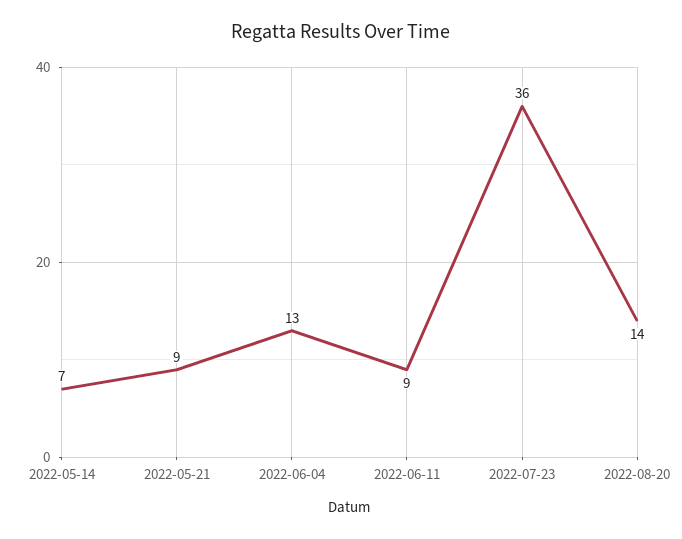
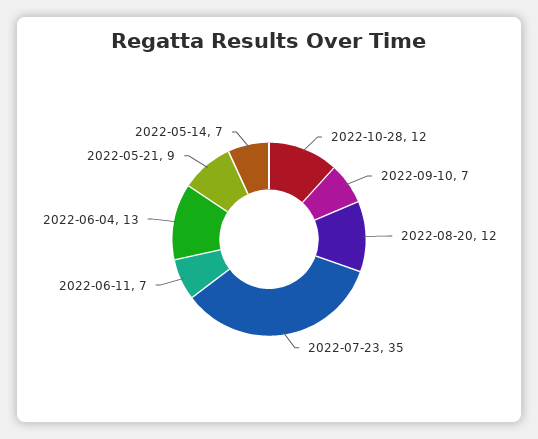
2022-06-11: 9 -> 7
2022-07-23: 36 -> 35
2022-08-20: 14 -> 12
2022-10-28: none -> 12
2022-09-10: none -> 7

